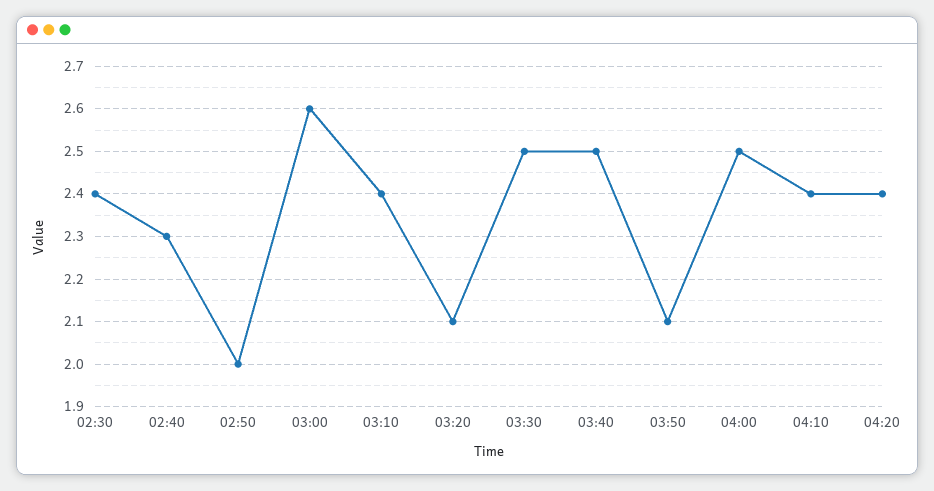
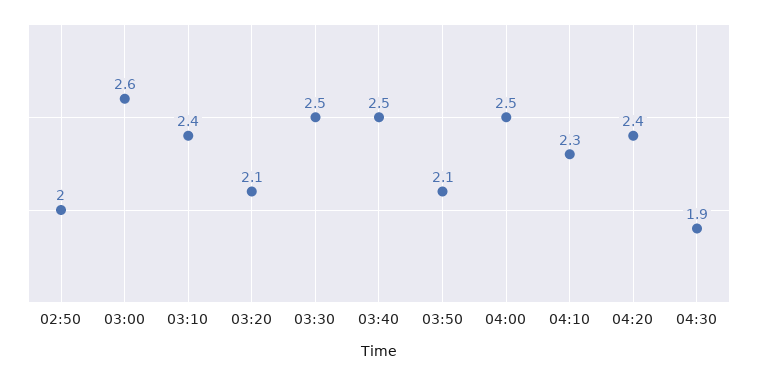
02:30: 2.4 -> none
02:40: 2.3 -> none
04:10: 2.4 -> 2.3
04:30: none -> 1.9

